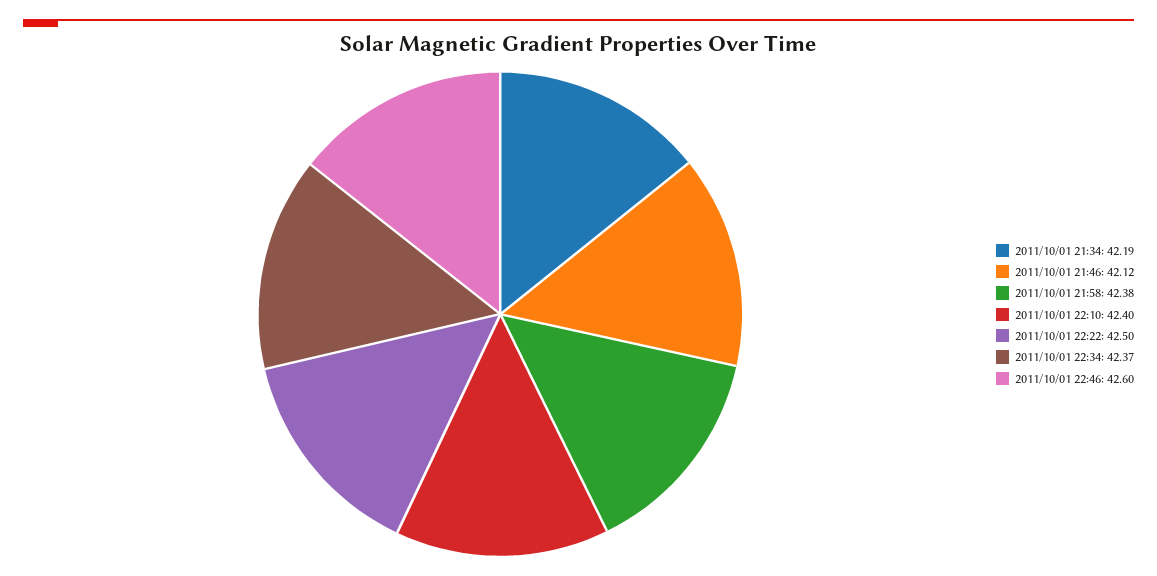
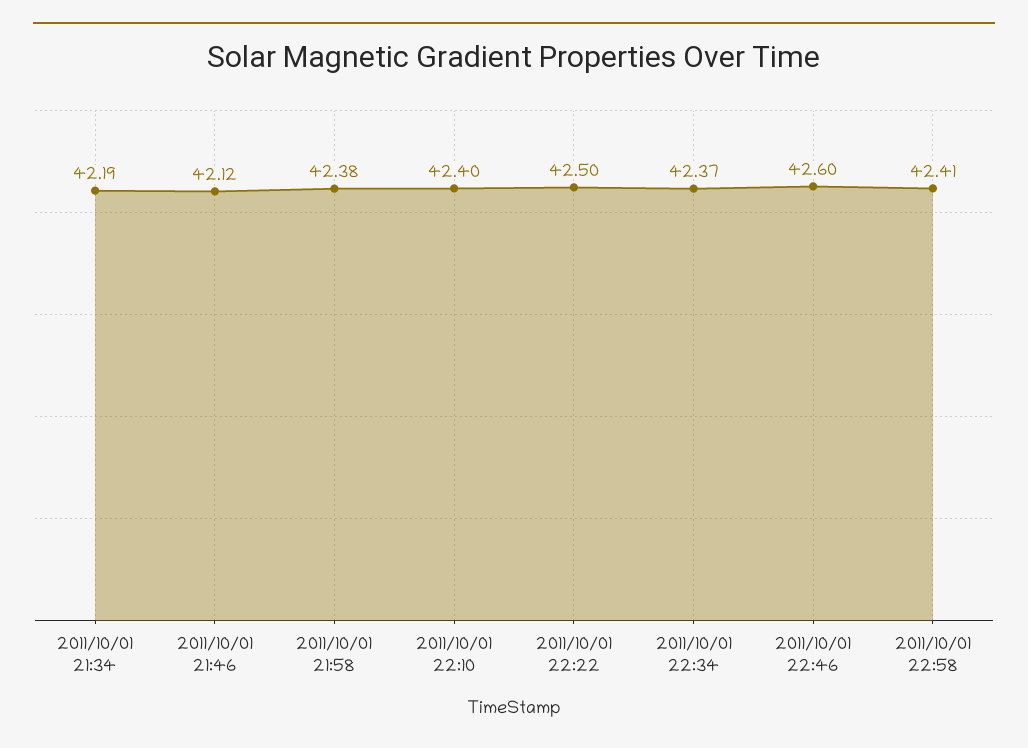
2011/10/01 22:58: none -> 42.41

